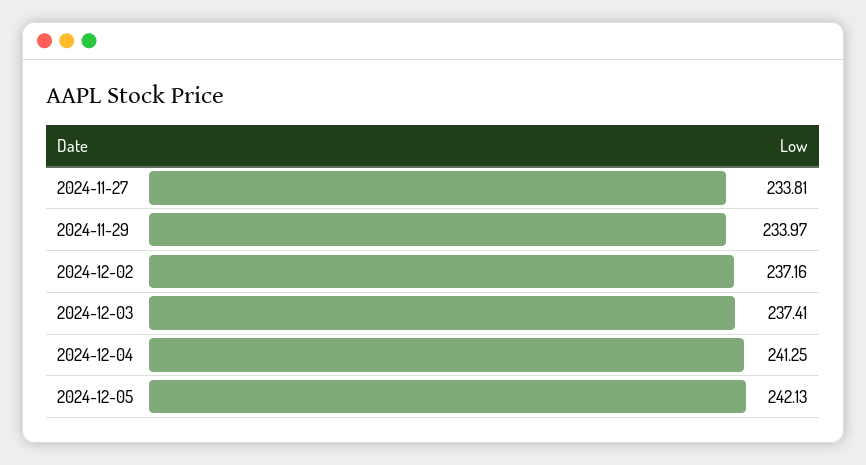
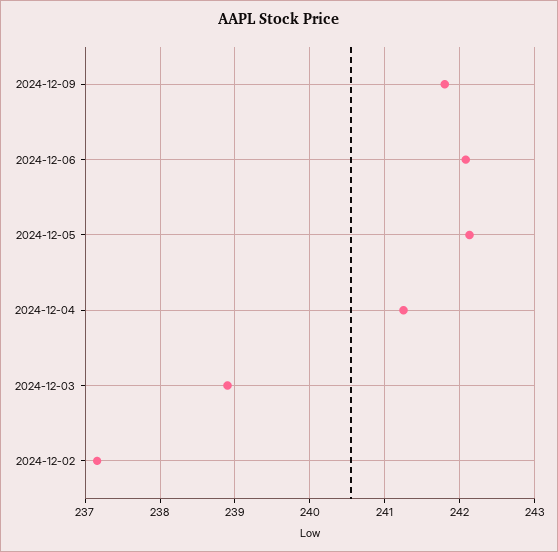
2024-11-27: 233.81 -> none
2024-11-29: 233.97 -> none
2024-12-03: 237.41 -> 238.9
2024-12-09: none -> 241.8
2024-12-06: none -> 242.1

